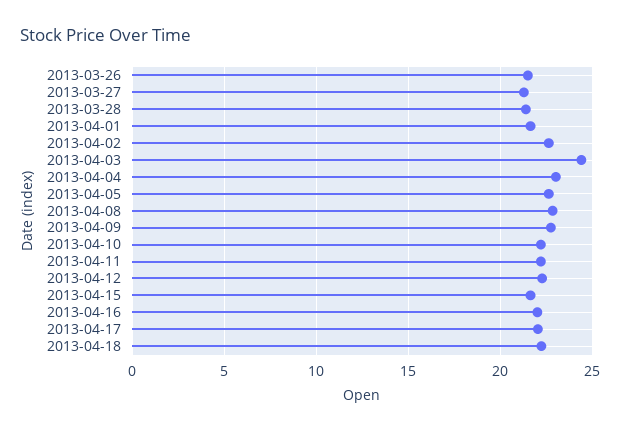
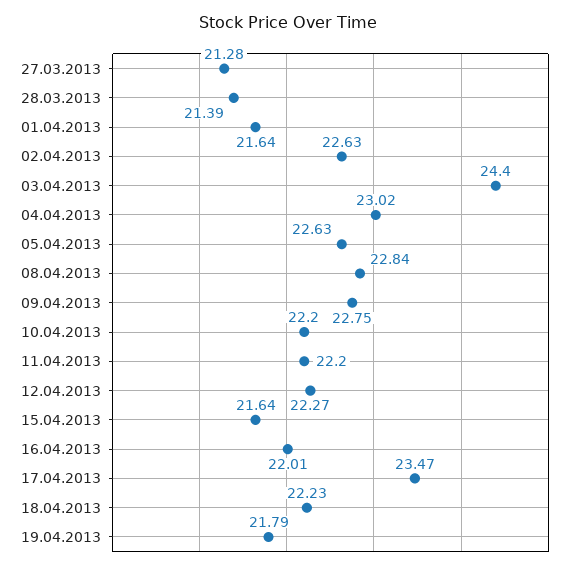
2013-03-26: 21.5 -> none
2013-04-17: 22 -> 23.47
19.04.2013: none -> 21.79

